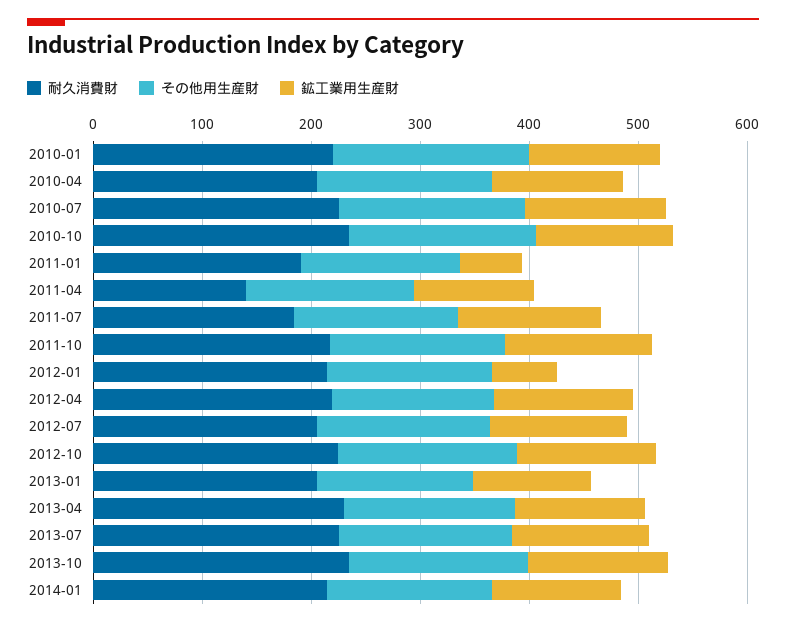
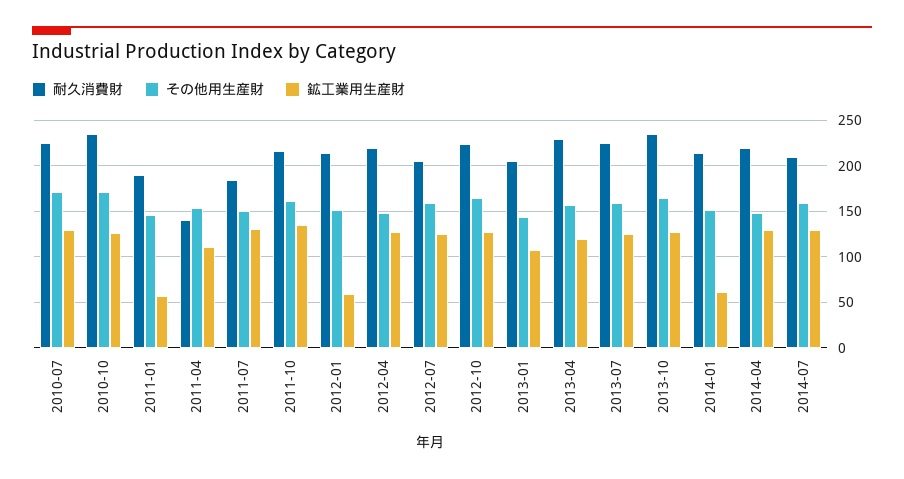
耐久消費財, 2010-01: 220 -> none
その他用生産財, 2010-01: 180 -> none
鉱工業用生産財, 2010-01: 120 -> none
耐久消費財, 2010-04: 200 -> none
その他用生産財, 2010-04: 160 -> none
鉱工業用生産財, 2010-04: 120 -> none
鉱工業用生産財, 2014-01: 120 -> 60
耐久消費財, 2014-04: none -> 220
その他用生産財, 2014-04: none -> 150
鉱工業用生産財, 2014-04: none -> 130
耐久消費財, 2014-07: none -> 210
その他用生産財, 2014-07: none -> 160
鉱工業用生産財, 2014-07: none -> 130

